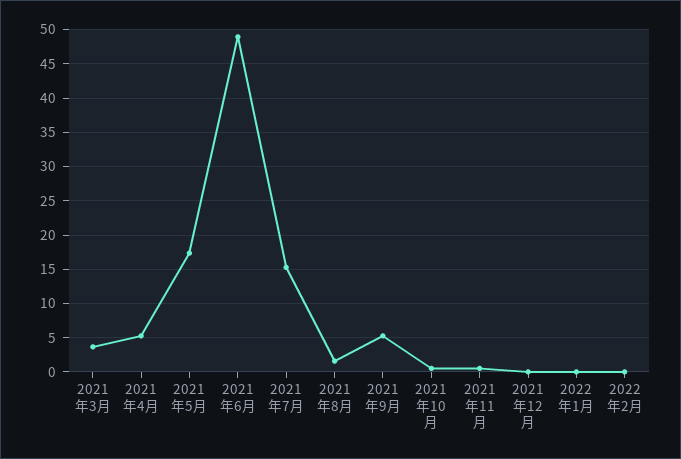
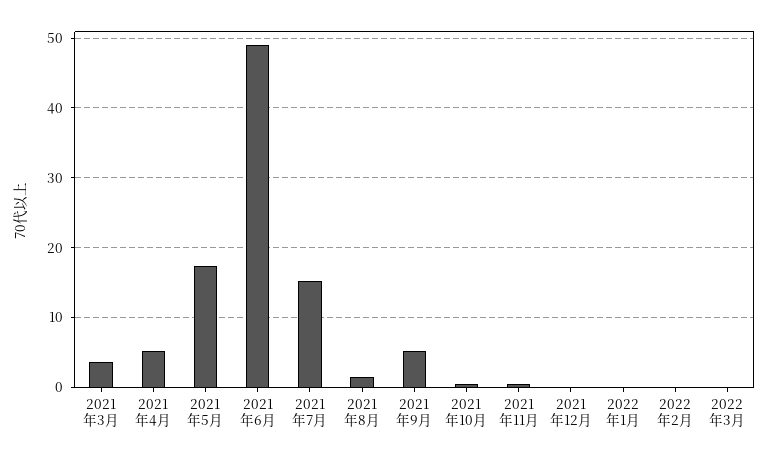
2022年3月: none -> 0

